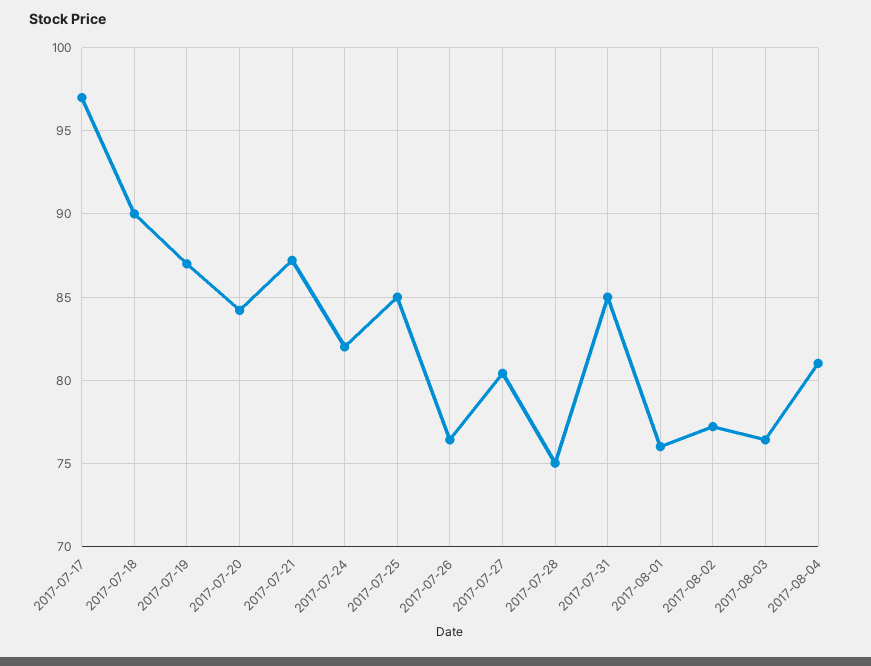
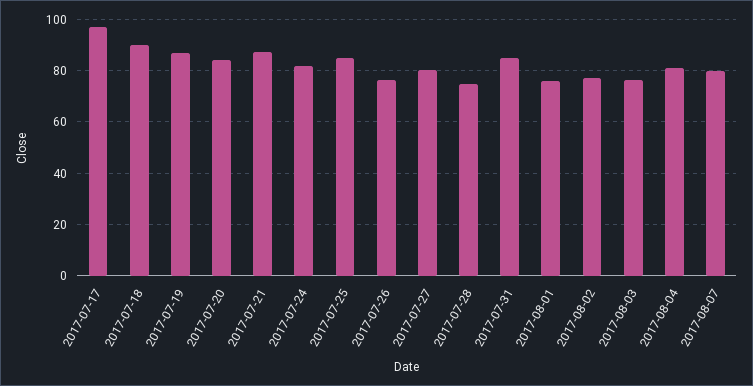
2017-08-07: none -> 80

